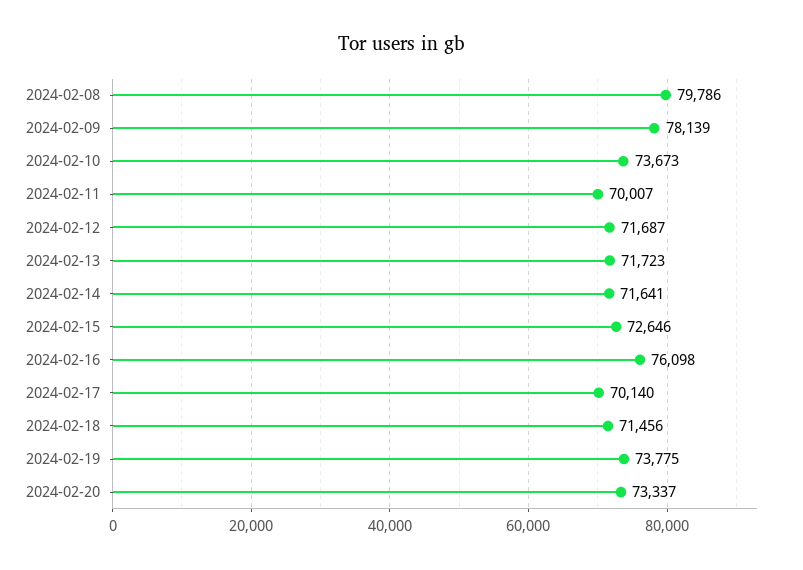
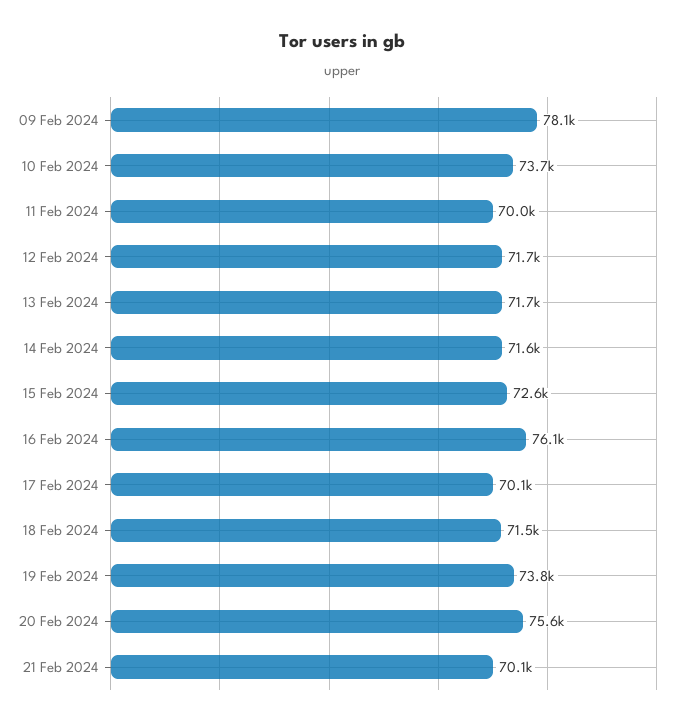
2024-02-08: 79786 -> none
2024-02-20: 73337 -> 75600
21 Feb 2024: none -> 70100

